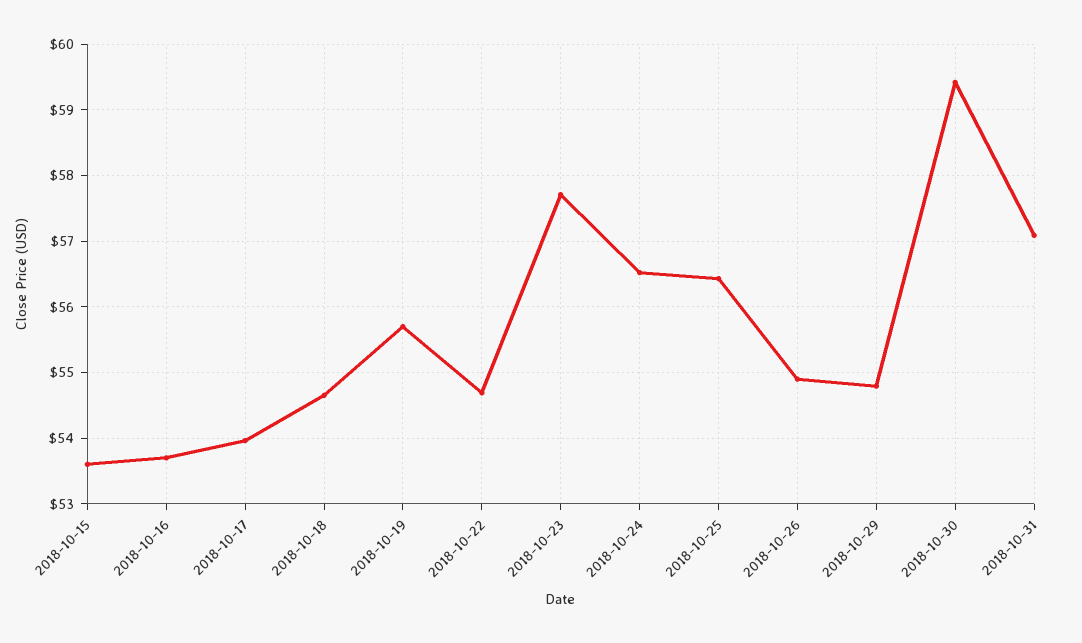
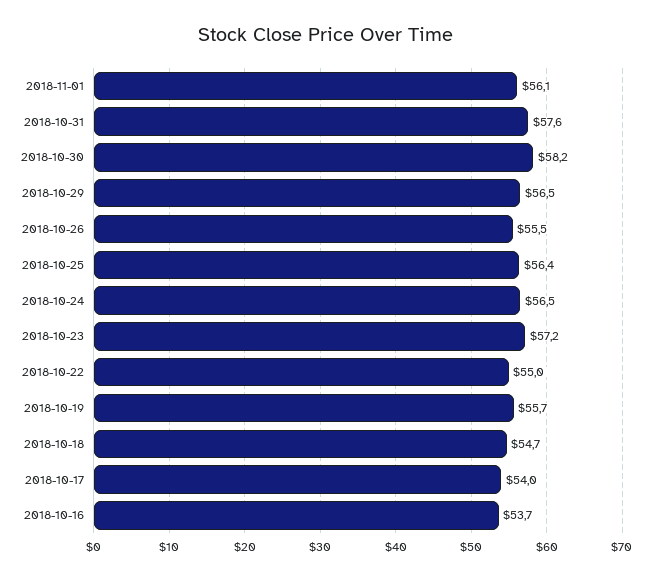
2018-10-15: 53.6 -> none
2018-10-22: 54.7 -> 55
2018-10-23: 57.7 -> 57.2
2018-10-26: 54.9 -> 55.5
2018-10-29: 54.8 -> 56.5
2018-10-30: 59.4 -> 58.2
2018-10-31: 57.1 -> 57.6
2018-11-01: none -> 56.1

